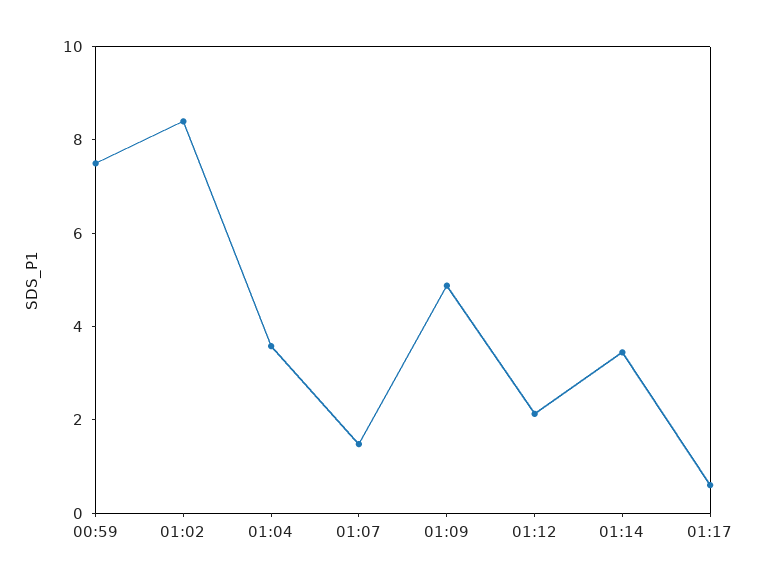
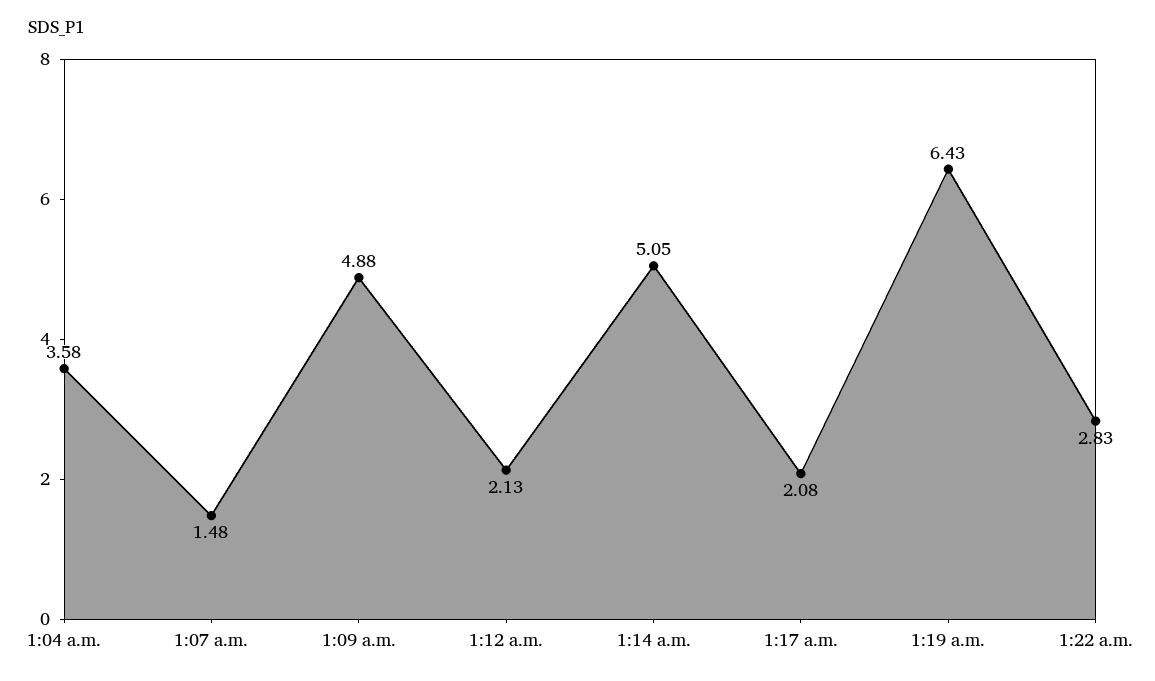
00:59: 7.5 -> none
01:02: 8.5 -> none
01:14: 3.5 -> 5.05
01:17: 0.5 -> 2.08
1:19 a.m.: none -> 6.43
1:22 a.m.: none -> 2.83

